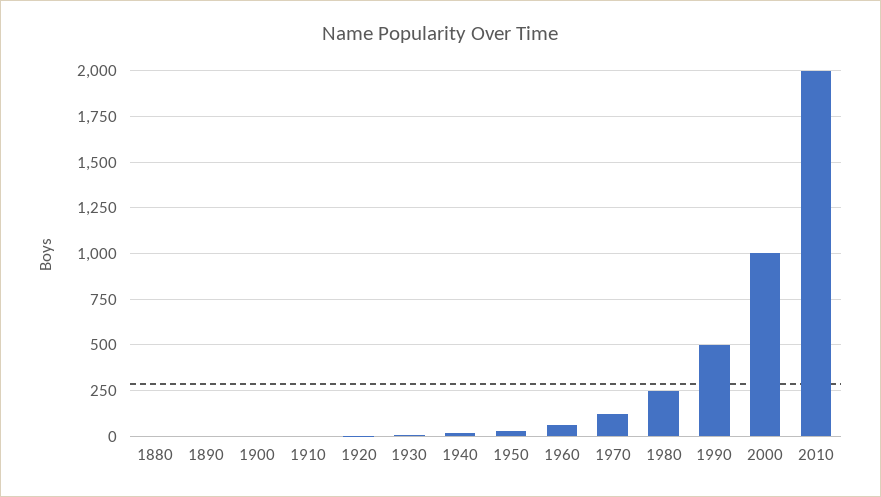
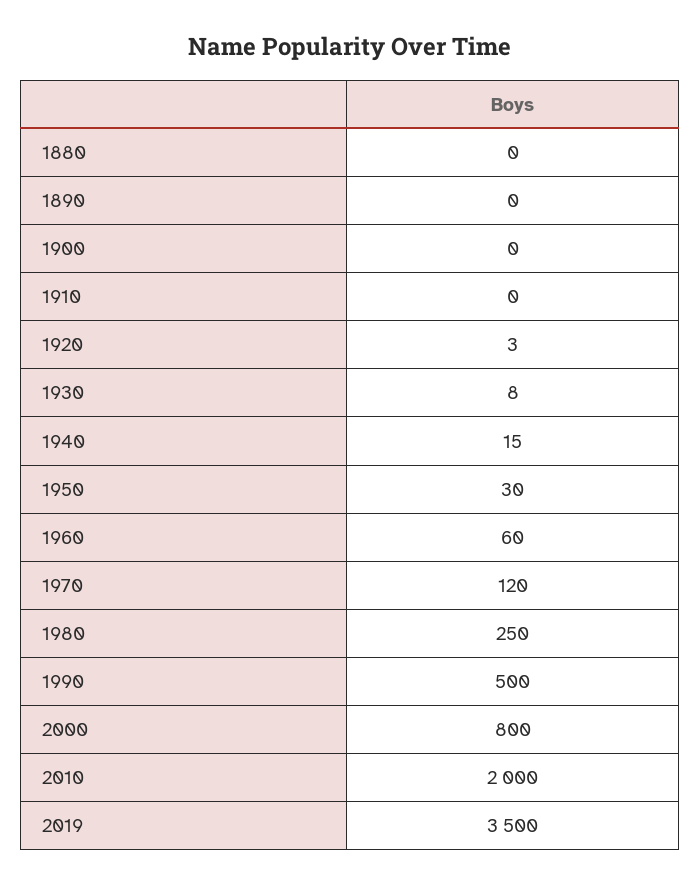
2000: 1000 -> 800
2019: none -> 3500

